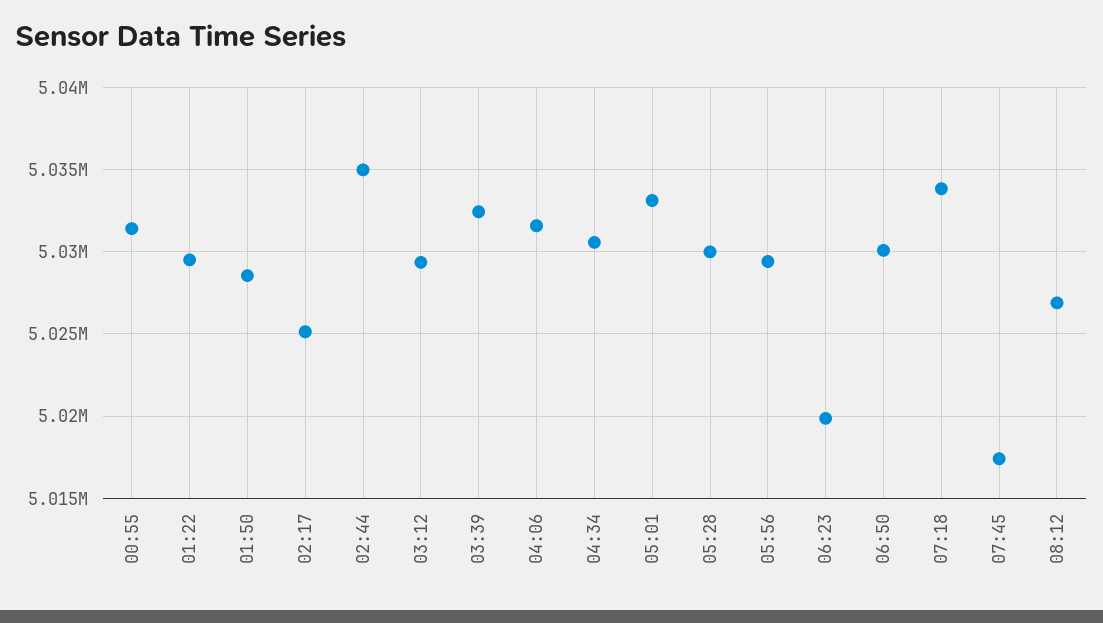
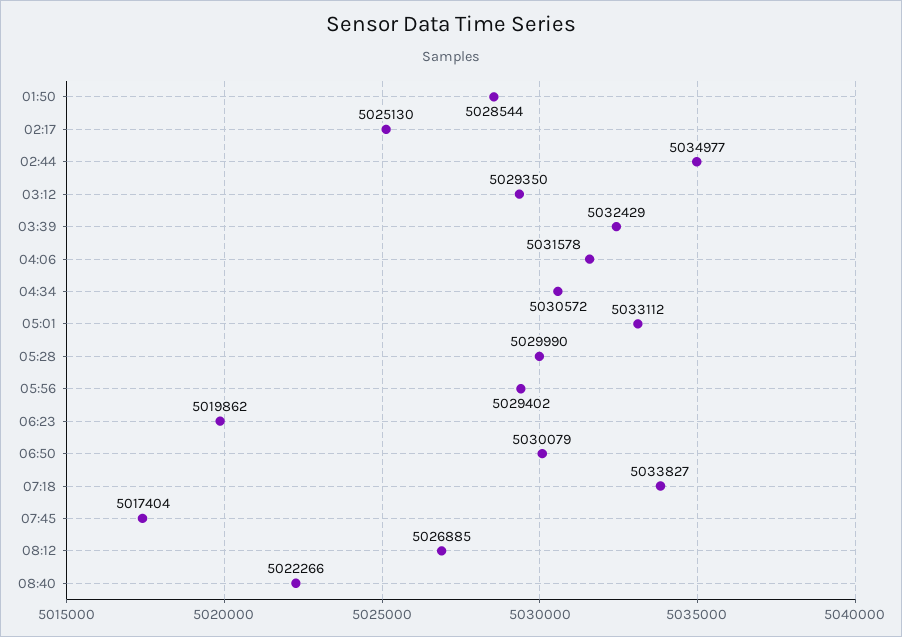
00:55: 5031500 -> none
01:22: 5029500 -> none
08:40: none -> 5022266

